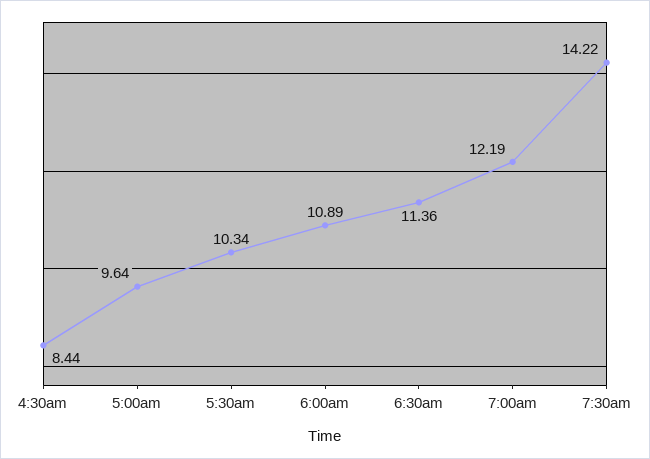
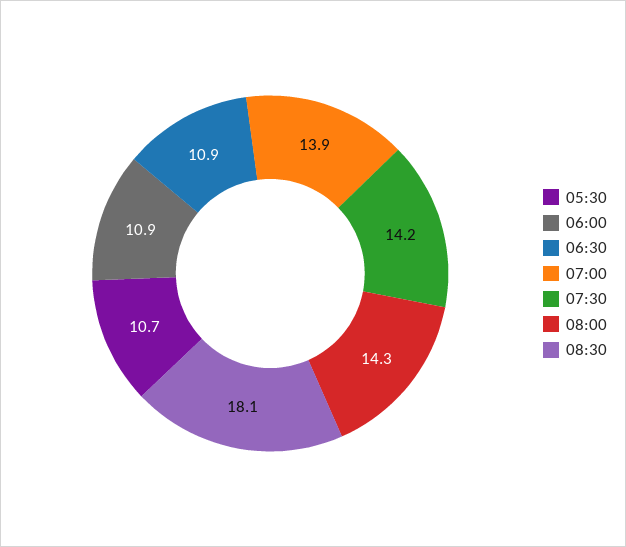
4:30am: 8.44 -> none
5:00am: 9.64 -> none
5:30am: 10.34 -> 10.7
6:30am: 11.36 -> 10.9
7:00am: 12.19 -> 13.9
08:00: none -> 14.3
08:30: none -> 18.1

